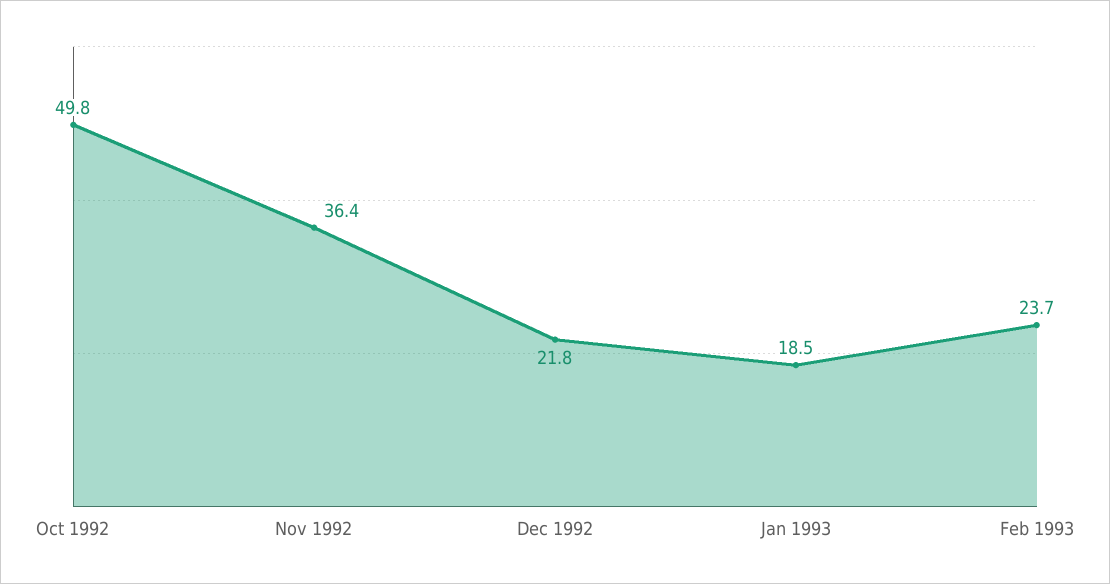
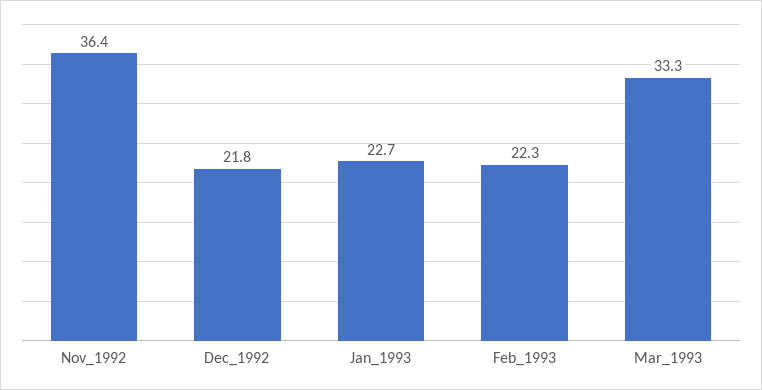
Oct 1992: 49.8 -> none
Jan 1993: 18.5 -> 22.7
Feb 1993: 23.7 -> 22.3
Mar_1993: none -> 33.3

